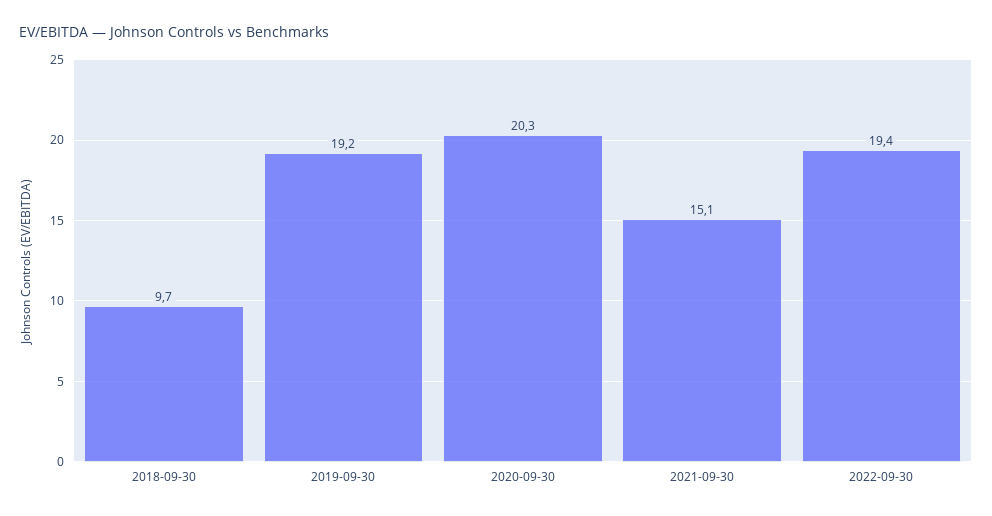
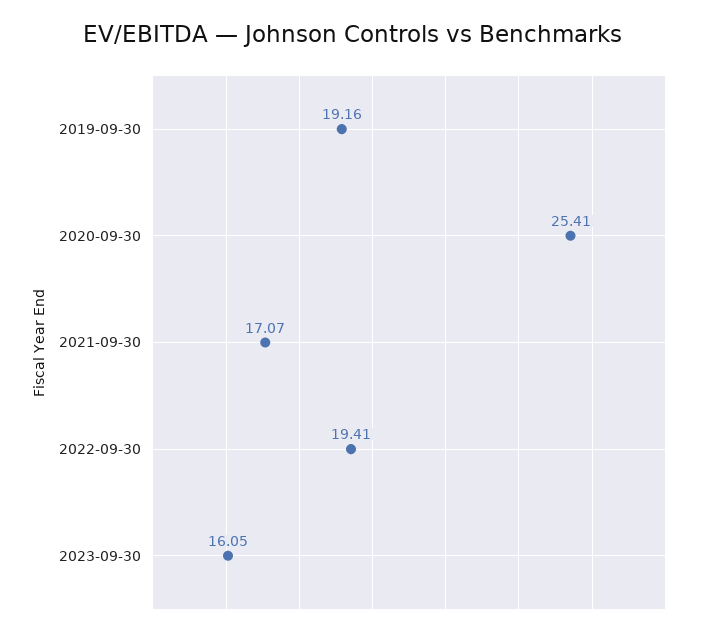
2018-09-30: 9.7 -> none
2020-09-30: 20.3 -> 25.41
2021-09-30: 15.1 -> 17.07
2023-09-30: none -> 16.05

